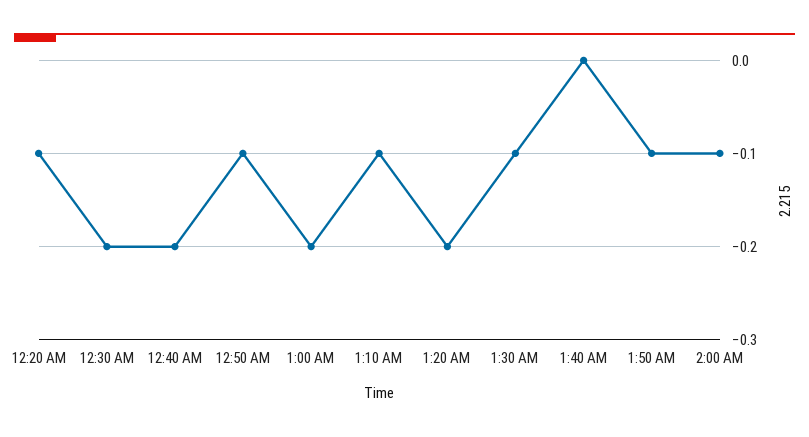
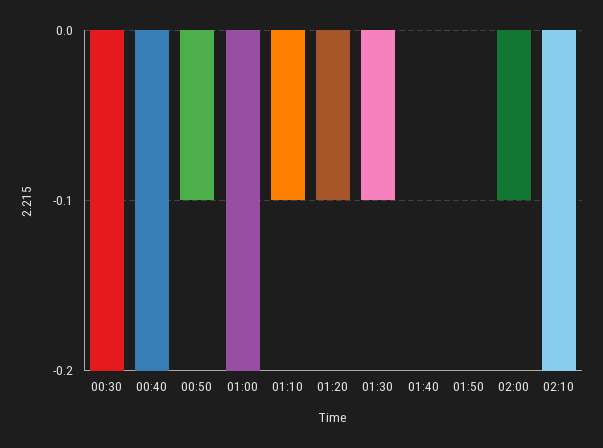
12:20 AM: -0.1 -> none
1:20 AM: -0.2 -> -0.1
1:50 AM: -0.1 -> 0
02:10: none -> -0.2

